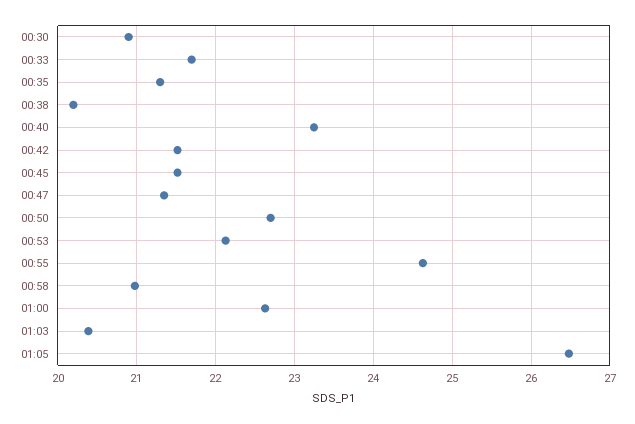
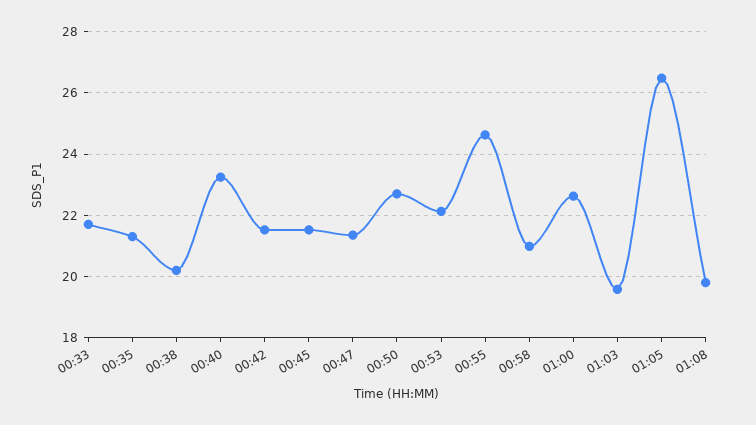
00:30: 20.9 -> none
01:03: 20.4 -> 19.6
01:08: none -> 19.8

